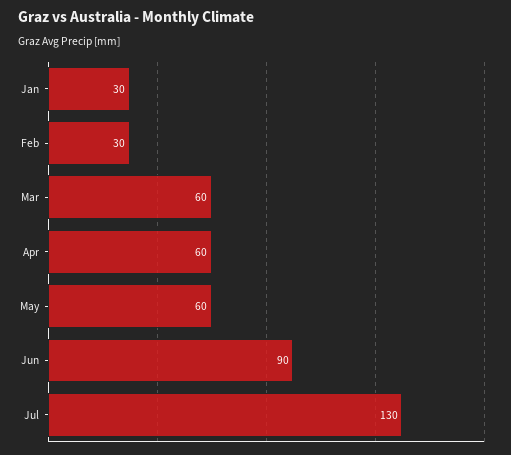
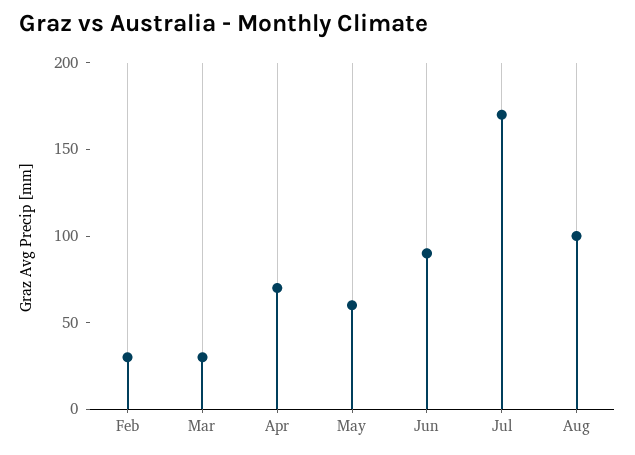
Jan: 30 -> none
Mar: 60 -> 30
Apr: 60 -> 70
Jul: 130 -> 170
Aug: none -> 100

